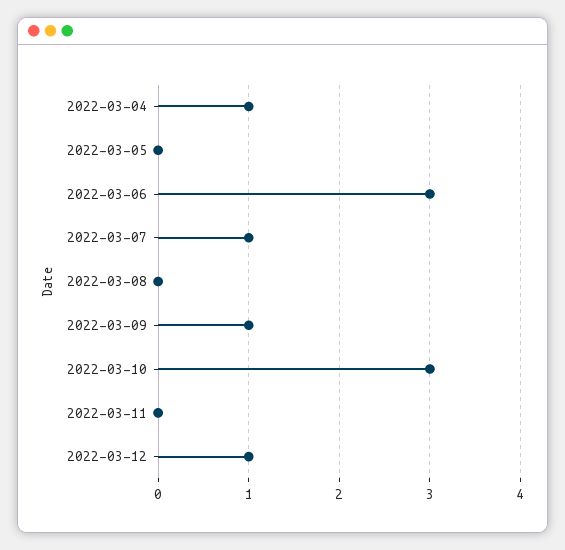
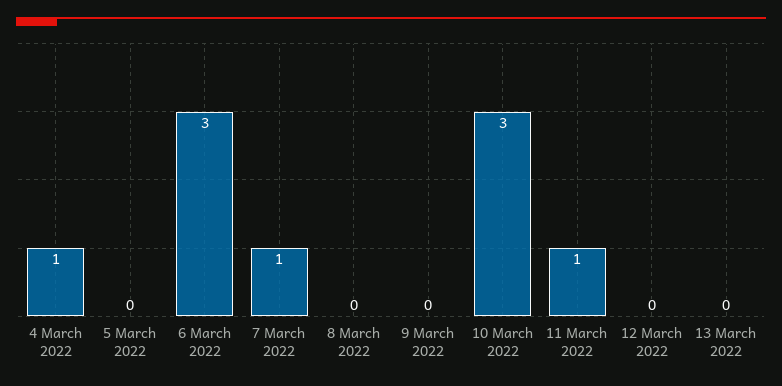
2022-03-09: 1 -> 0
2022-03-11: 0 -> 1
2022-03-12: 1 -> 0
13 March 2022: none -> 0

